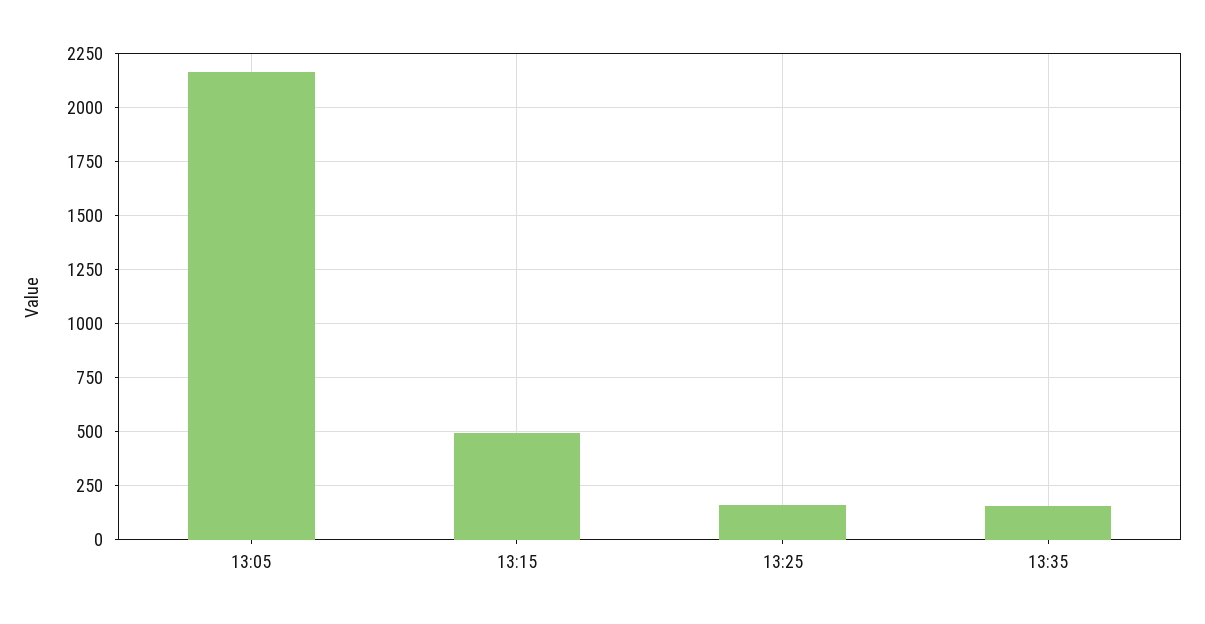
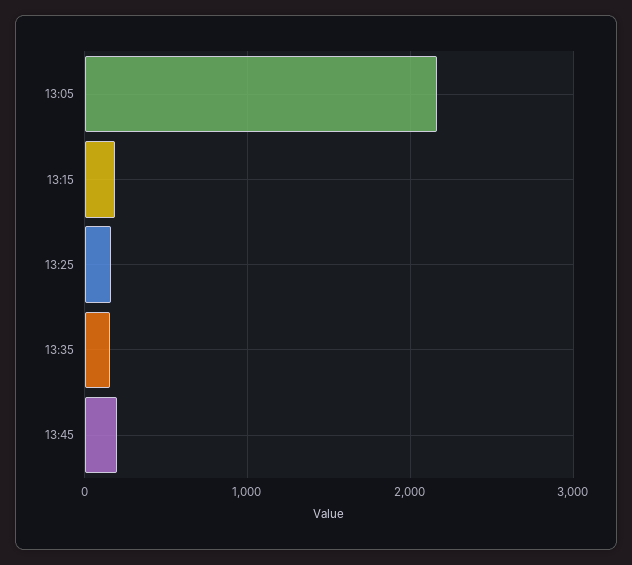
13:15: 500 -> 200
13:45: none -> 200

